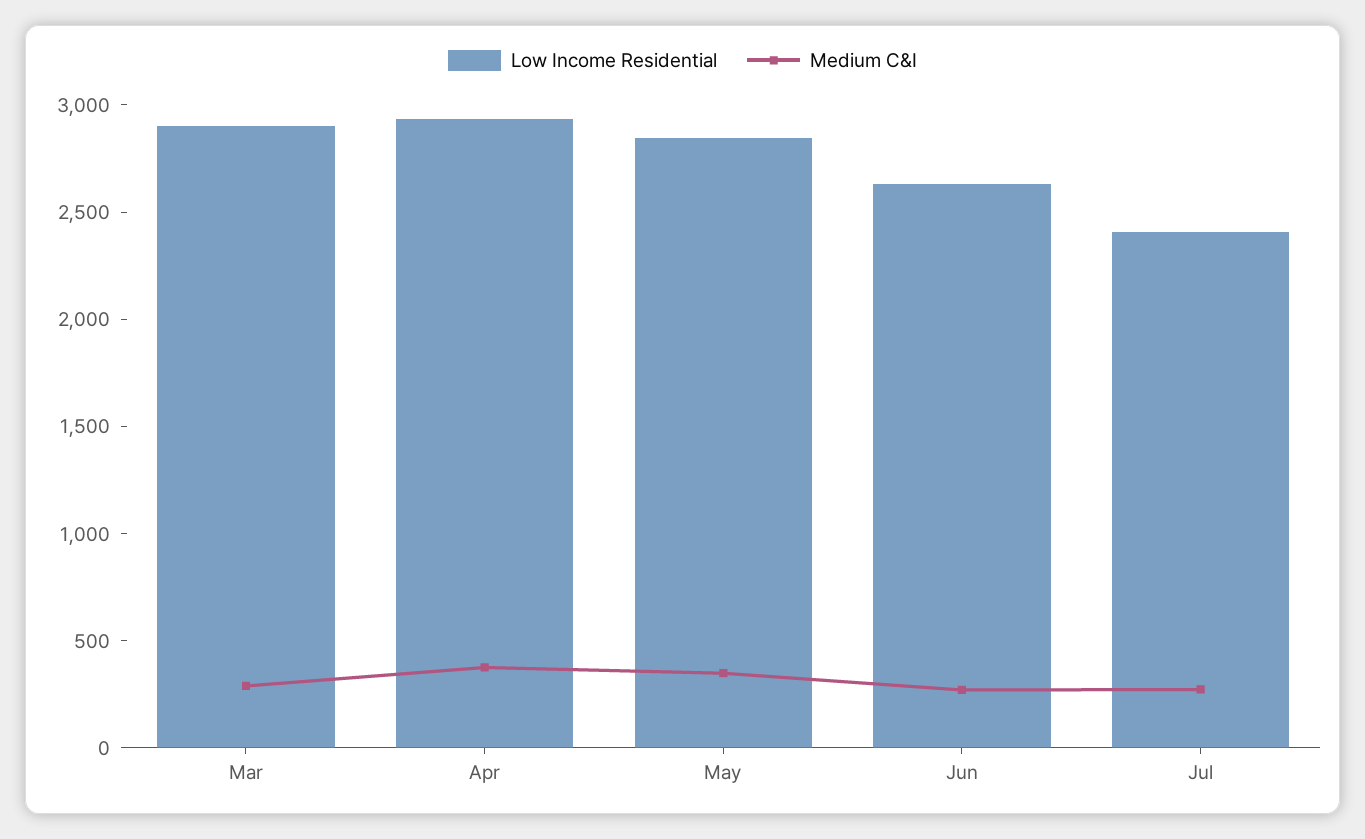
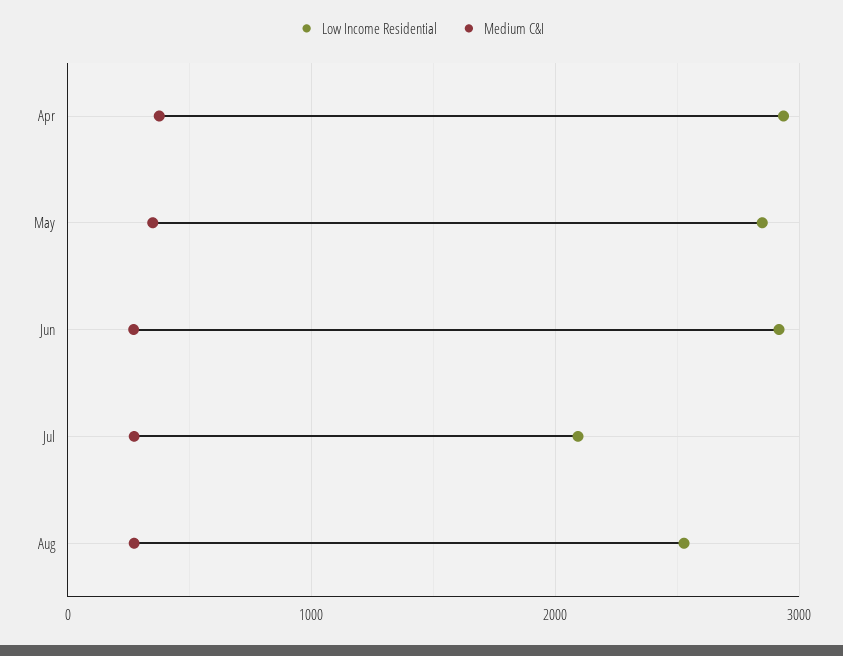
Low Income Residential, Mar: 2900 -> none
Medium C&I, Mar: 300 -> none
Low Income Residential, Jun: 2600 -> 2900
Low Income Residential, Jul: 2400 -> 2100
Low Income Residential, Aug: none -> 2500
Medium C&I, Aug: none -> 300

